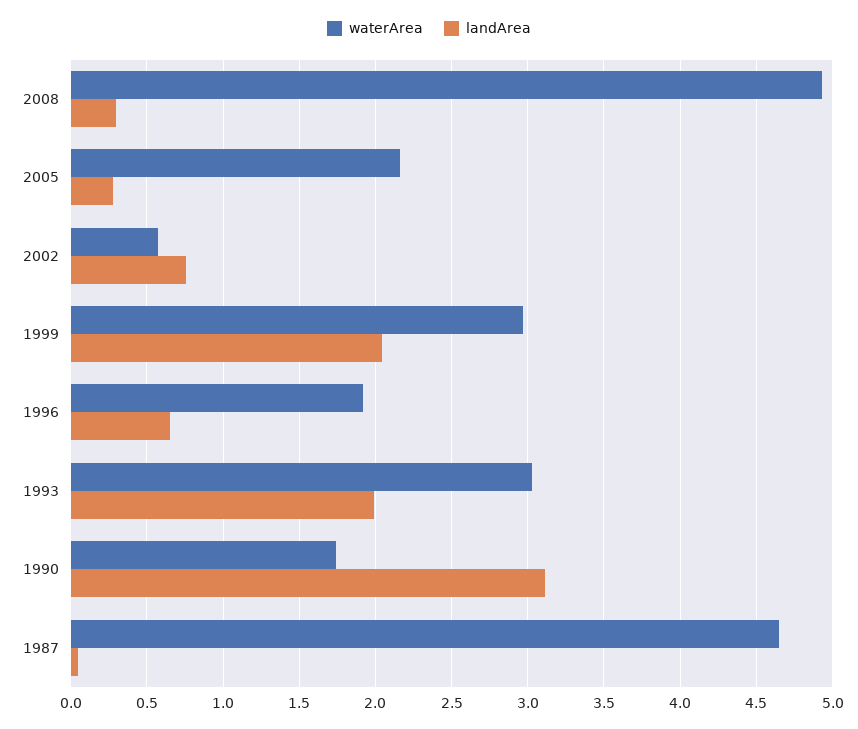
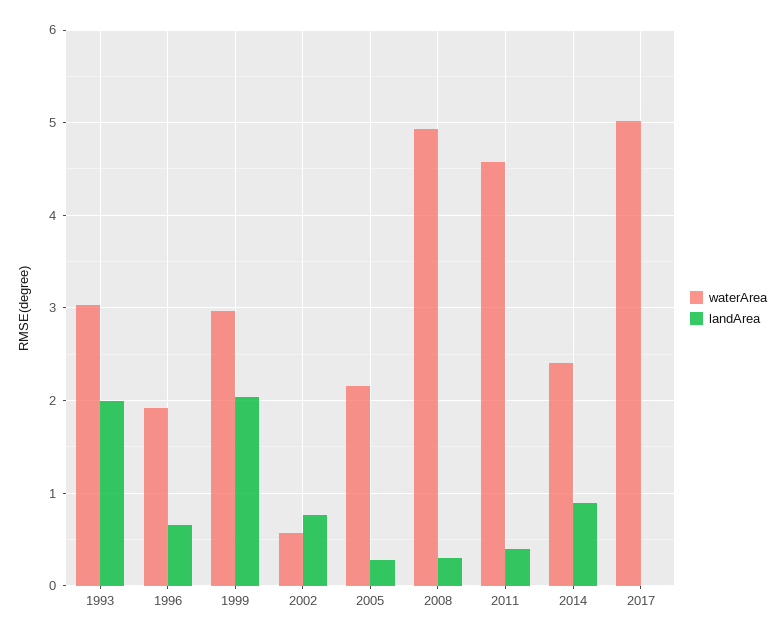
waterArea, 1990: 1.75 -> none
landArea, 1990: 3.1 -> none
waterArea, 1987: 4.65 -> none
landArea, 1987: 0.05 -> none
waterArea, 2011: none -> 4.6
landArea, 2011: none -> 0.4
waterArea, 2014: none -> 2.4
landArea, 2014: none -> 0.9
waterArea, 2017: none -> 5
landArea, 2017: none -> 0

